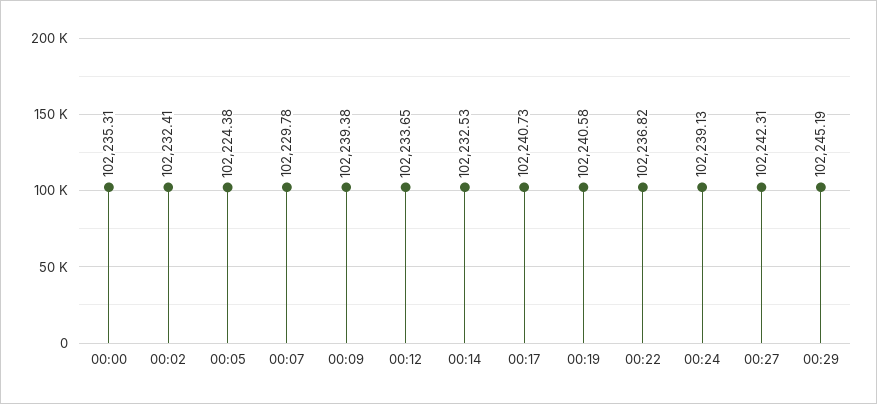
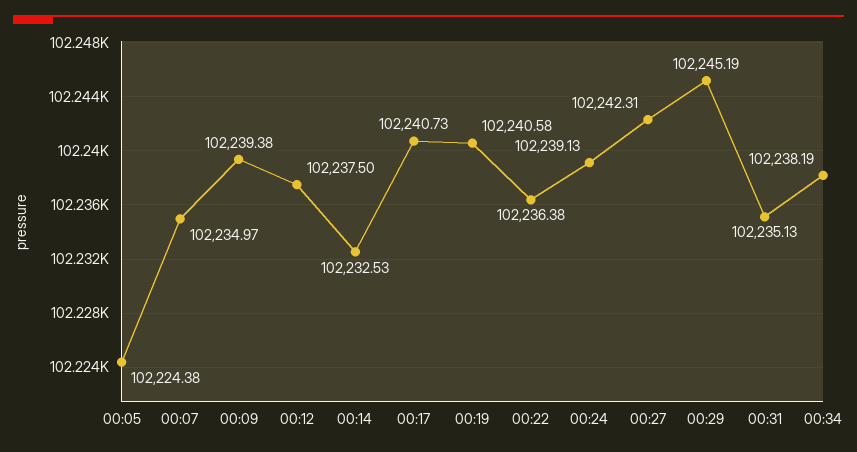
00:00: 102235.31 -> none
00:02: 102232.41 -> none
00:07: 102229.78 -> 102234.97
00:12: 102233.65 -> 102237.5
00:22: 102236.82 -> 102236.38
00:31: none -> 102235.13
00:34: none -> 102238.19

